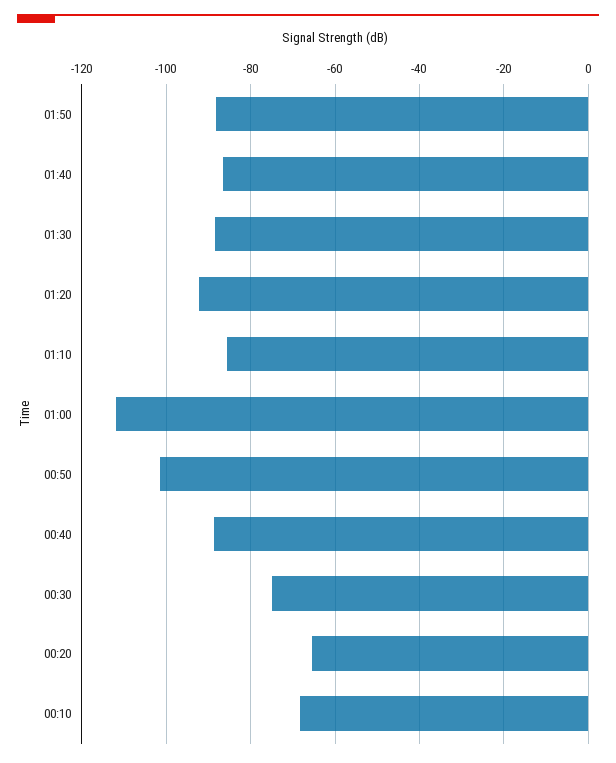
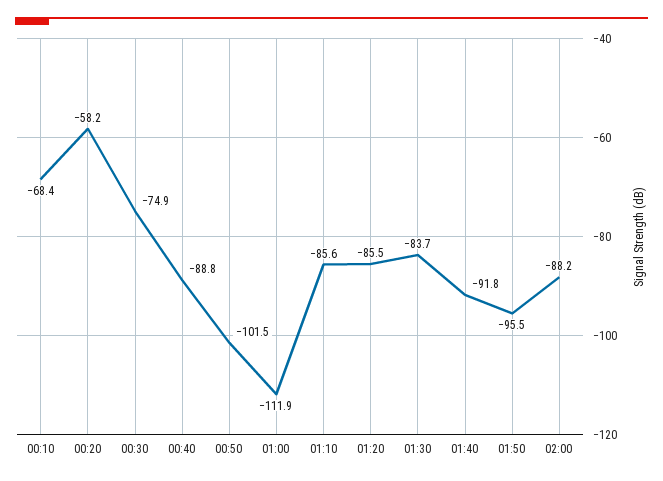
01:50: -88 -> -95.5
01:40: -86 -> -91.8
01:30: -88 -> -83.7
01:20: -92 -> -85.5
00:20: -66 -> -58.2
02:00: none -> -88.2

